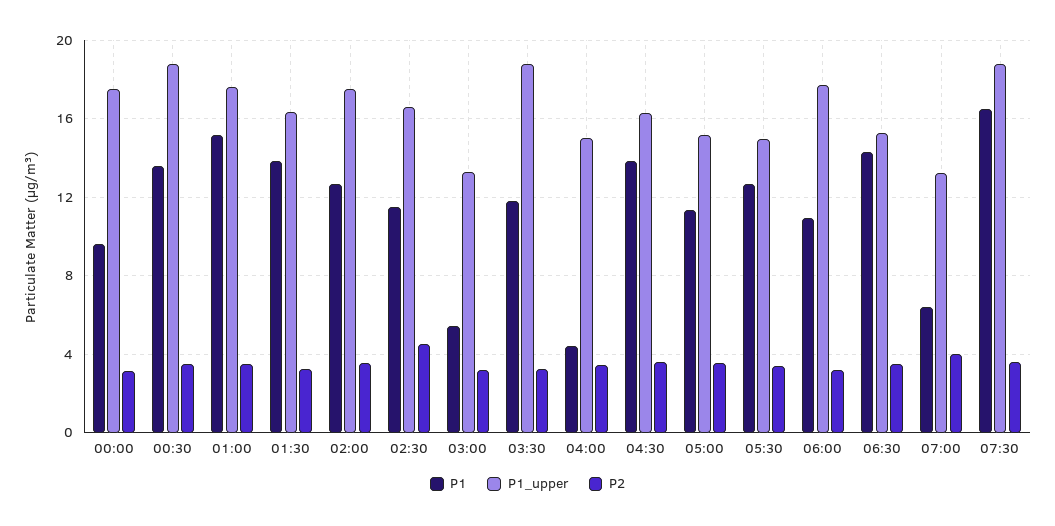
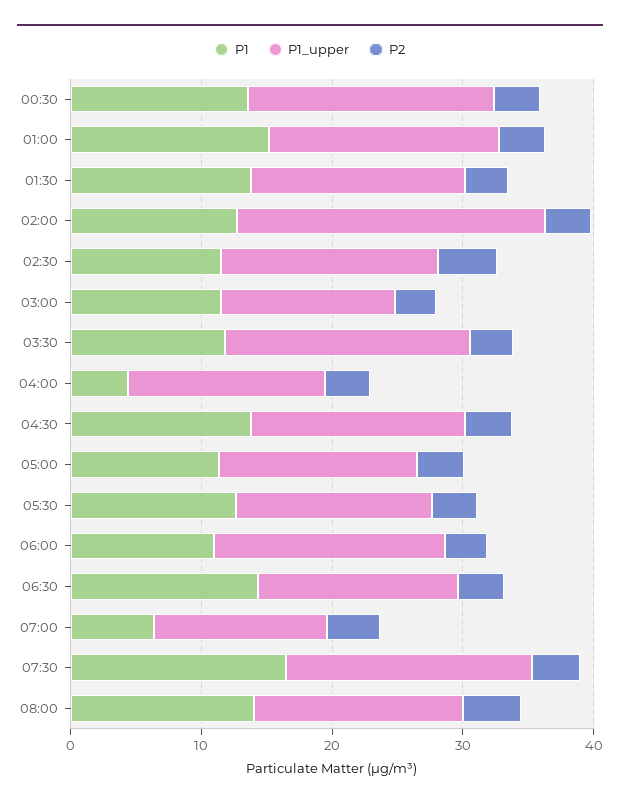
P1, 00:00: 9.5 -> none
P1_upper, 00:00: 17.5 -> none
P2, 00:00: 3 -> none
P1_upper, 02:00: 17.5 -> 24
P1, 03:00: 5.5 -> 12
P1, 08:00: none -> 14
P1_upper, 08:00: none -> 16
P2, 08:00: none -> 4

